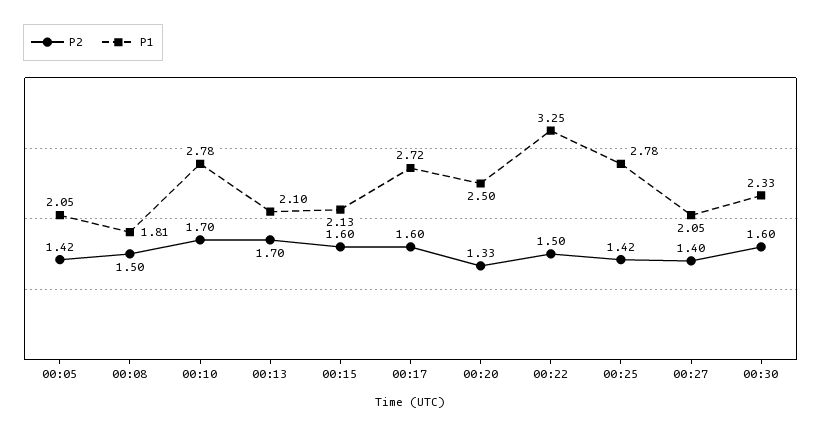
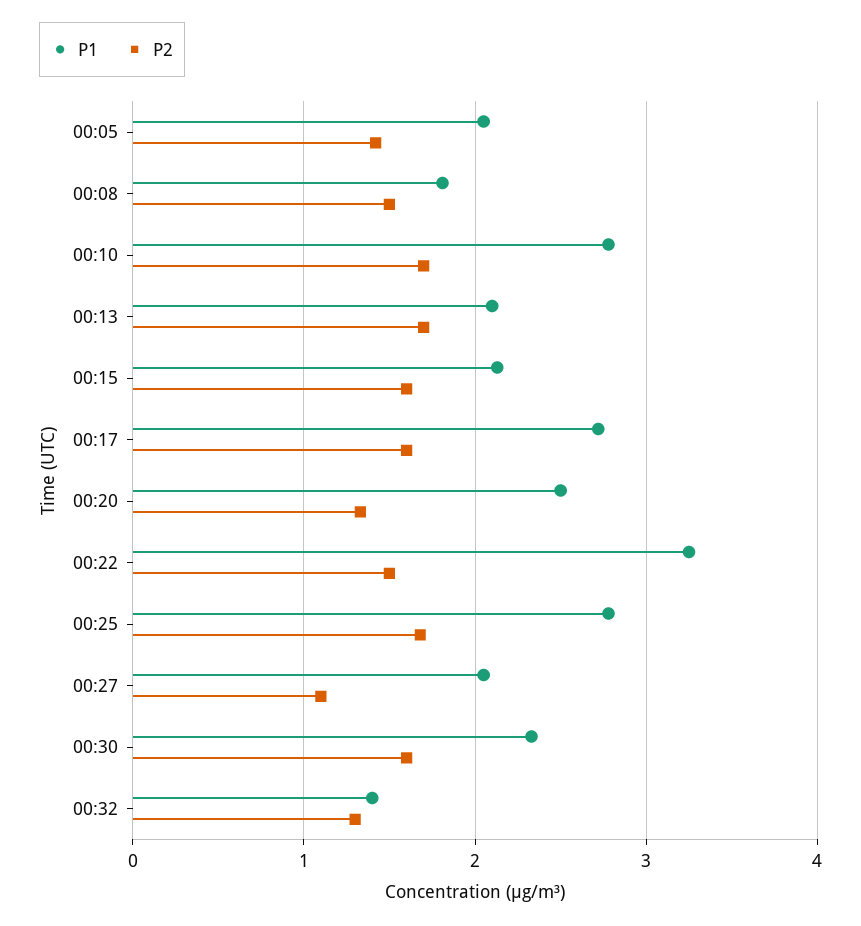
P2, 00:25: 1.42 -> 1.7
P2, 00:27: 1.4 -> 1.1
P1, 00:32: none -> 1.4
P2, 00:32: none -> 1.3

